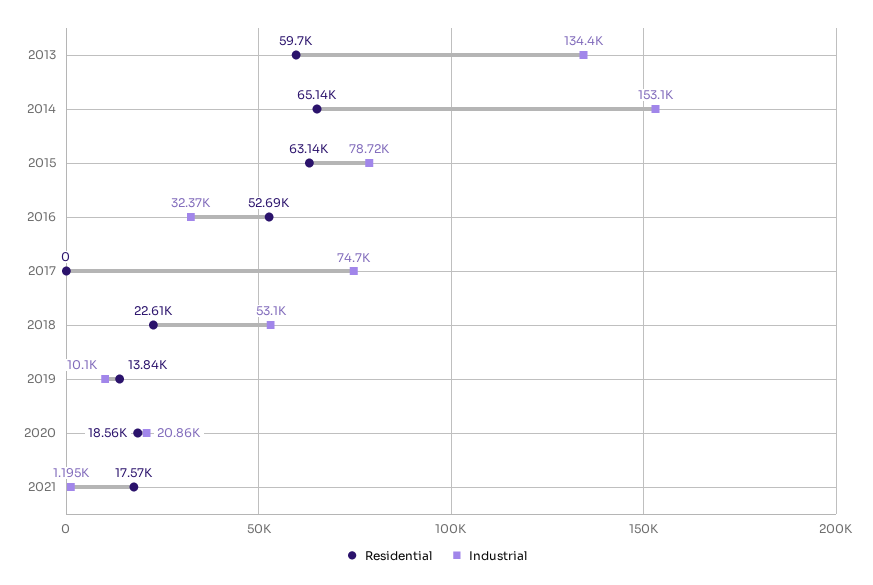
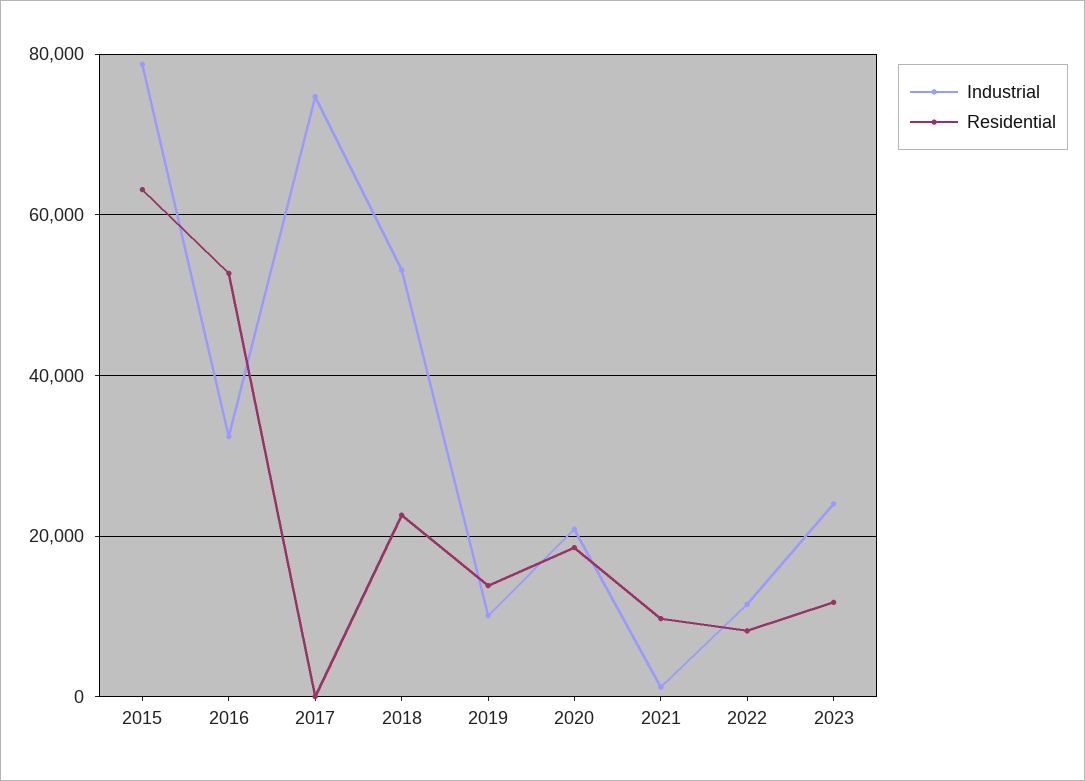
Residential, 2013: 59700 -> none
Industrial, 2013: 134400 -> none
Residential, 2014: 65140 -> none
Industrial, 2014: 153100 -> none
Residential, 2021: 17570 -> 10000
Industrial, 2022: none -> 12000
Residential, 2022: none -> 8000
Industrial, 2023: none -> 24000
Residential, 2023: none -> 12000

